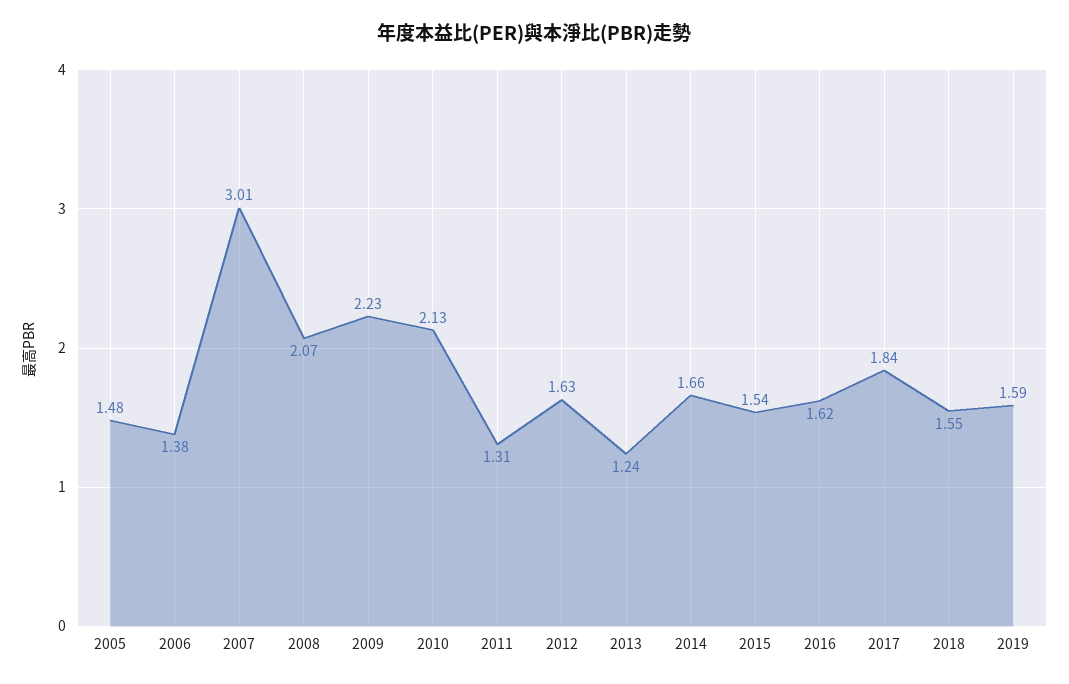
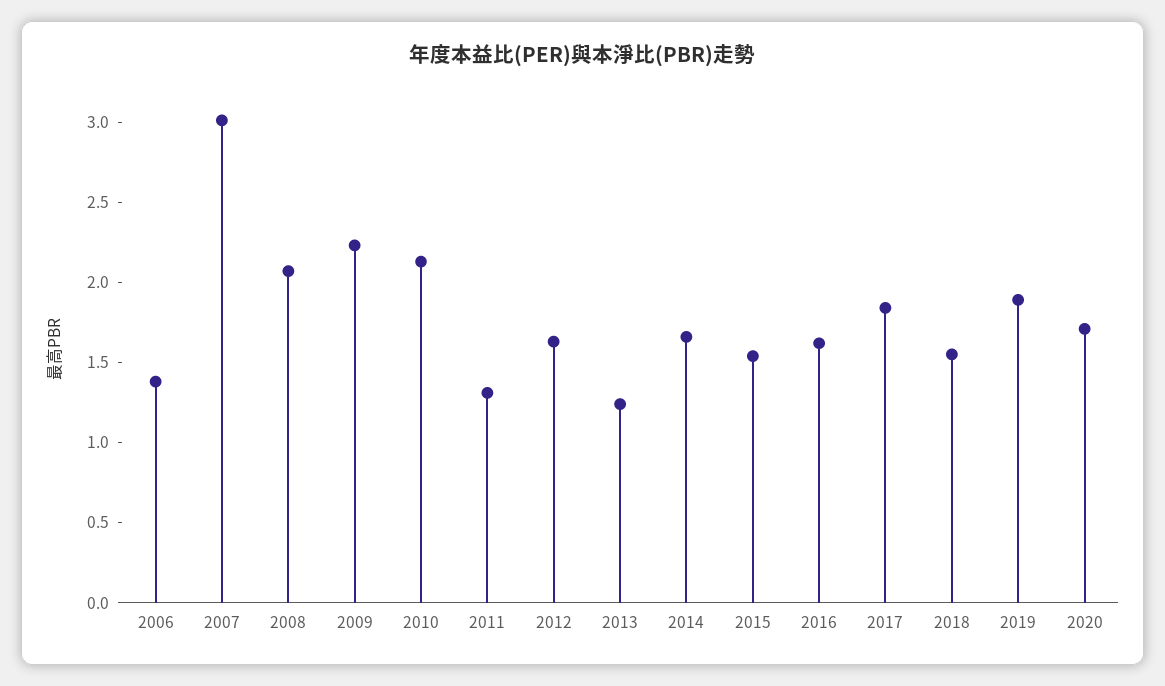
2005: 1.48 -> none
2019: 1.59 -> 1.9
2020: none -> 1.7

